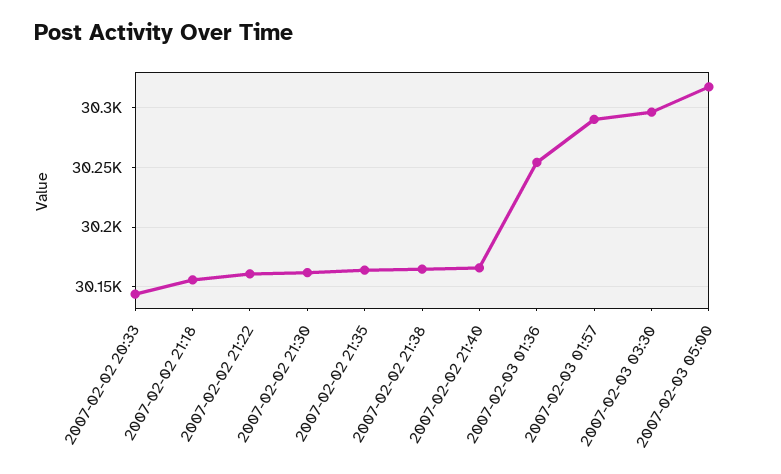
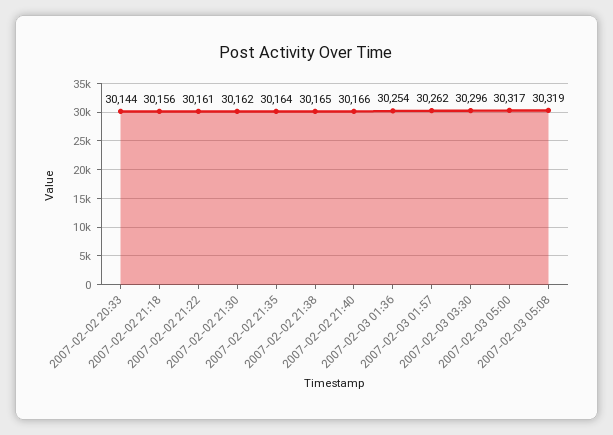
2007-02-03 01:57: 30290 -> 30262
2007-02-03 05:08: none -> 30319

